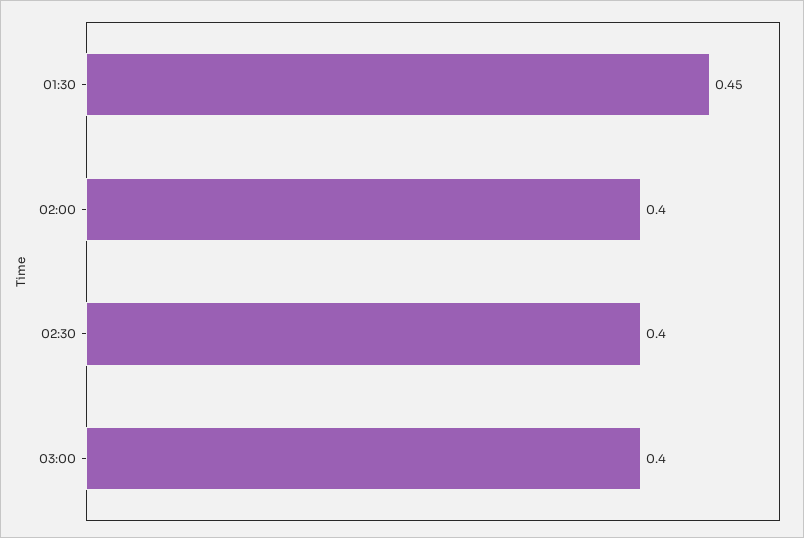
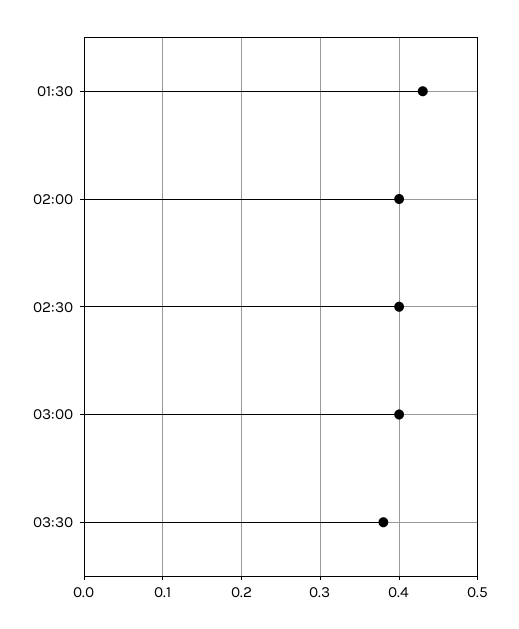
01:30: 0.45 -> 0.43
03:30: none -> 0.38

